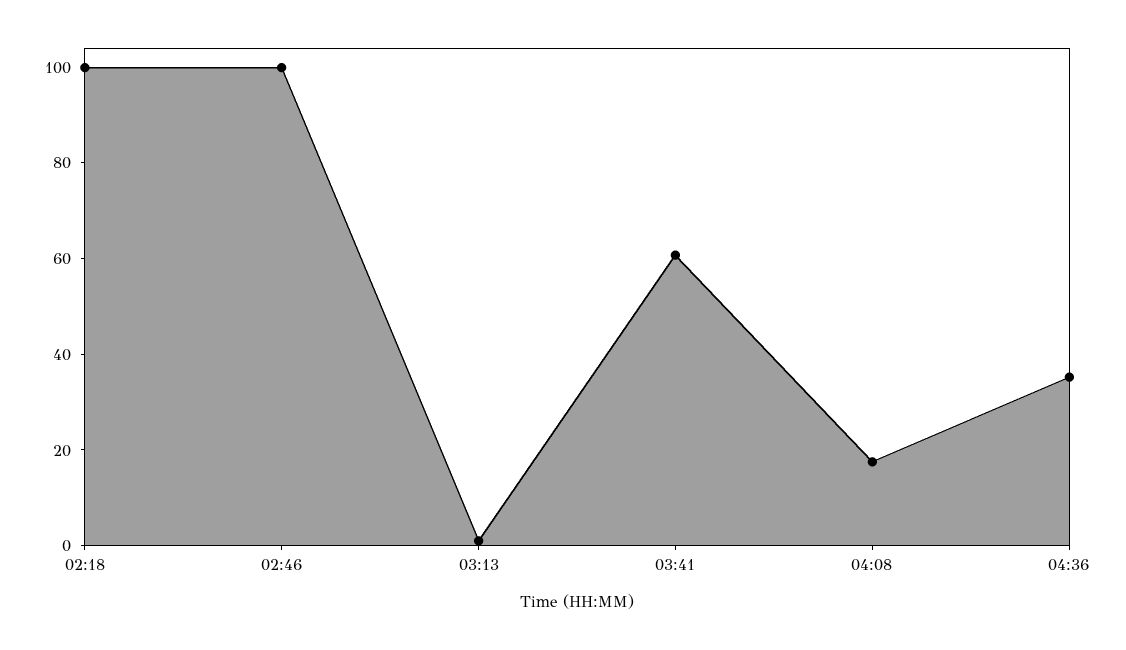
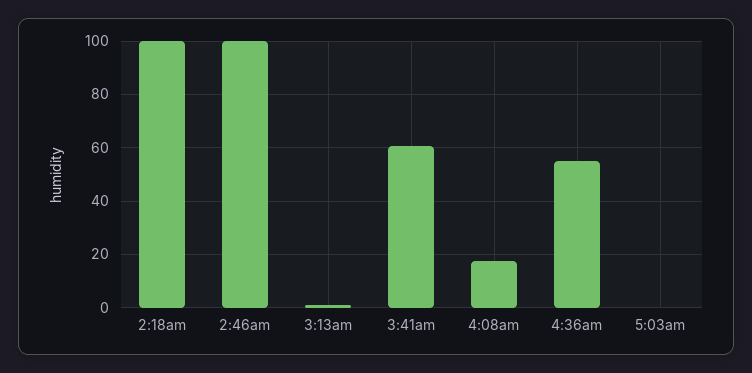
04:36: 35 -> 55
5:03am: none -> 0

